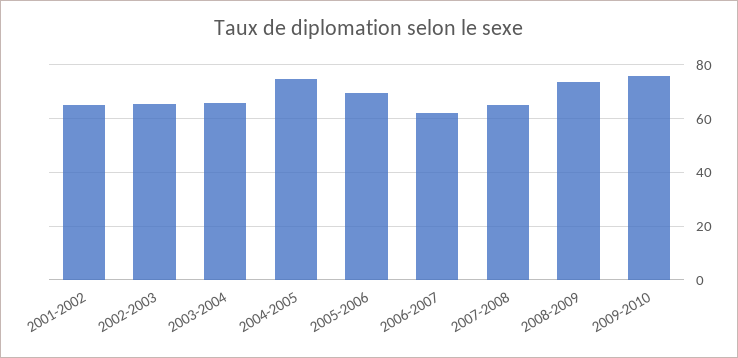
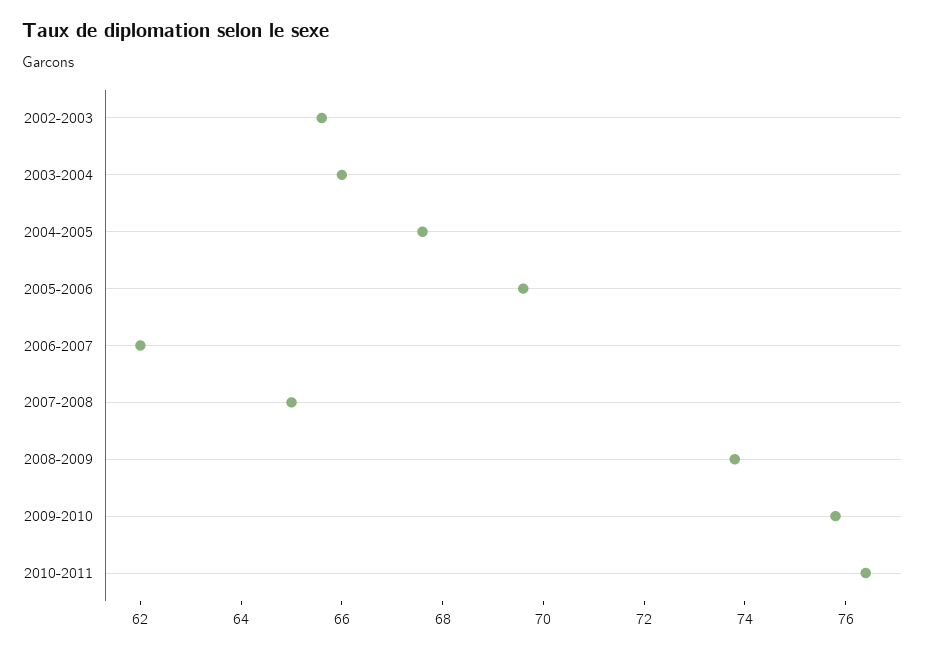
2001-2002: 65 -> none
2004-2005: 75 -> 67.5
2010-2011: none -> 76.5

